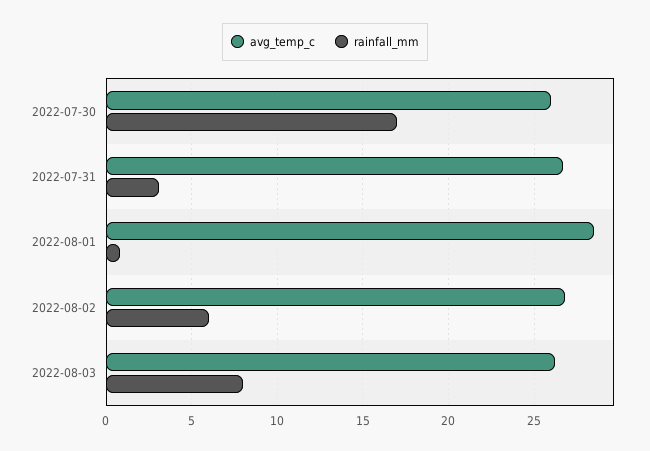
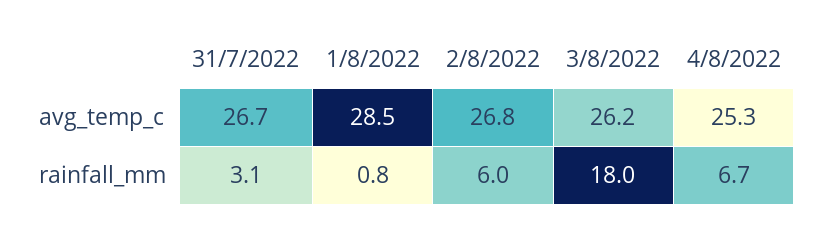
avg_temp_c, 2022-07-30: 26 -> none
rainfall_mm, 2022-07-30: 17 -> none
rainfall_mm, 2022-08-03: 8 -> 18
avg_temp_c, 4/8/2022: none -> 25.3
rainfall_mm, 4/8/2022: none -> 6.7

